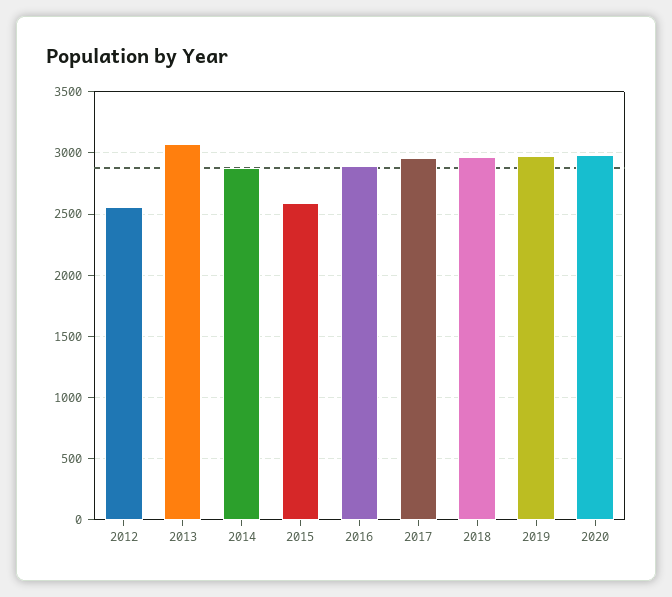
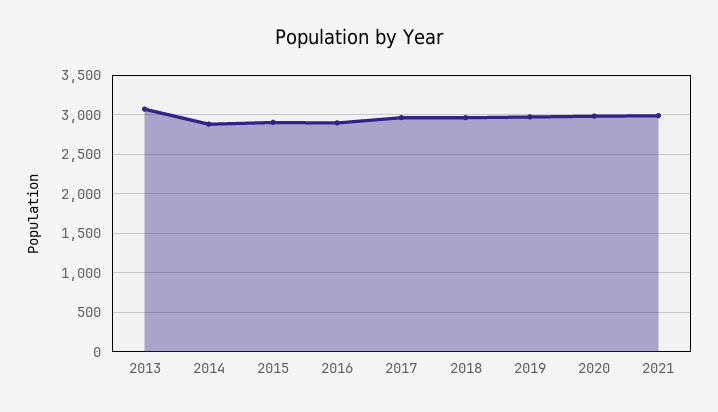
2012: 2550 -> none
2015: 2600 -> 2900
2021: none -> 3000

